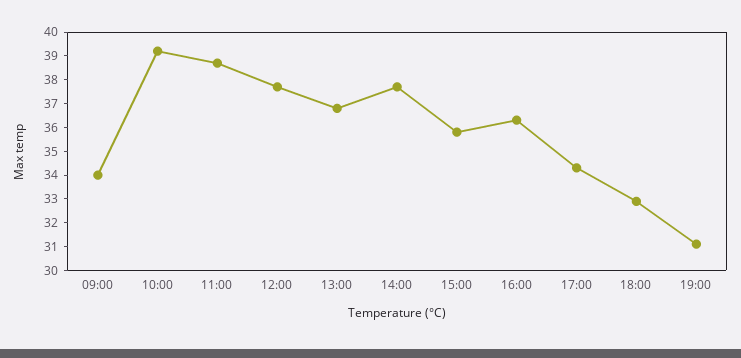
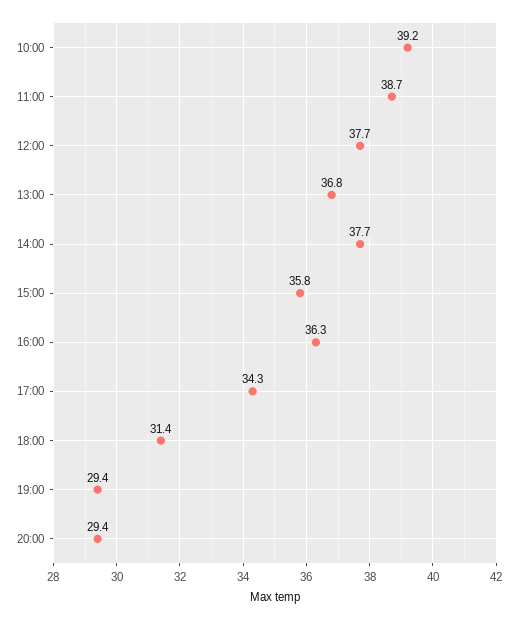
09:00: 34 -> none
18:00: 33 -> 31.4
19:00: 31 -> 29.4
20:00: none -> 29.4

